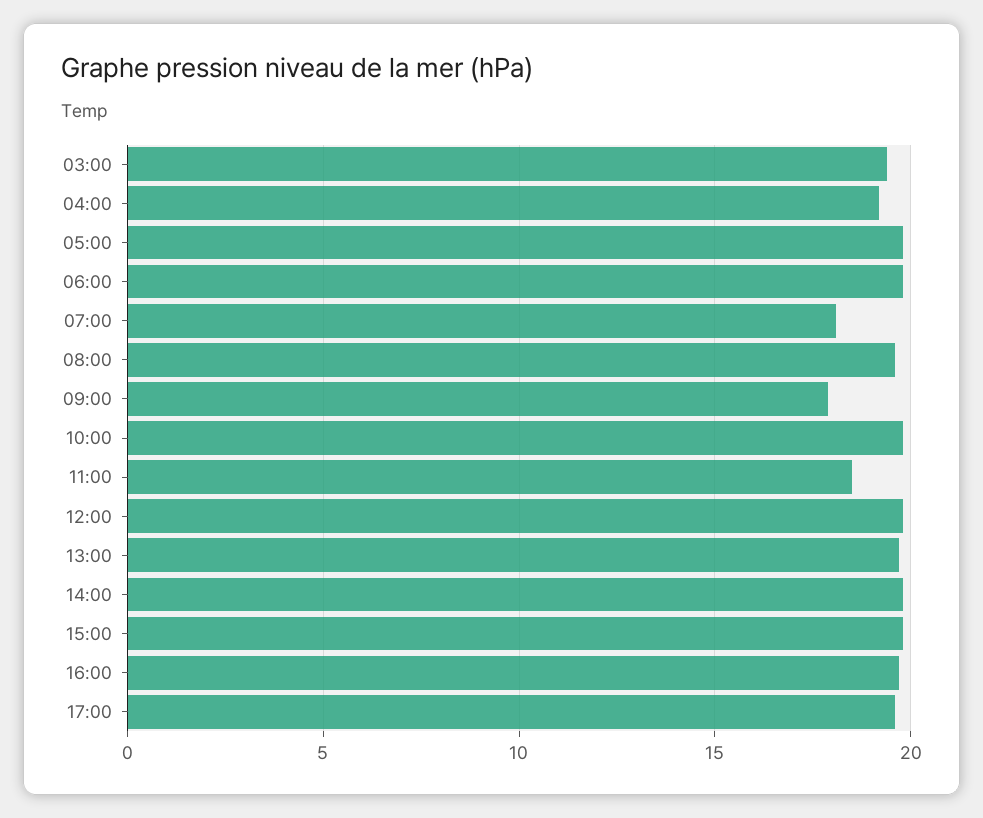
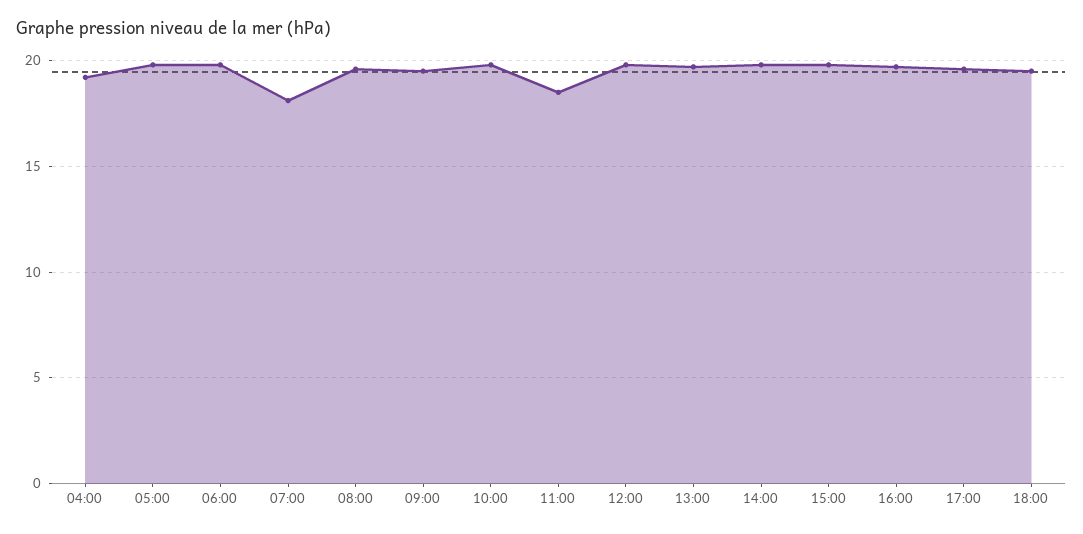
03:00: 19.5 -> none
09:00: 18 -> 19.5
18:00: none -> 19.5

